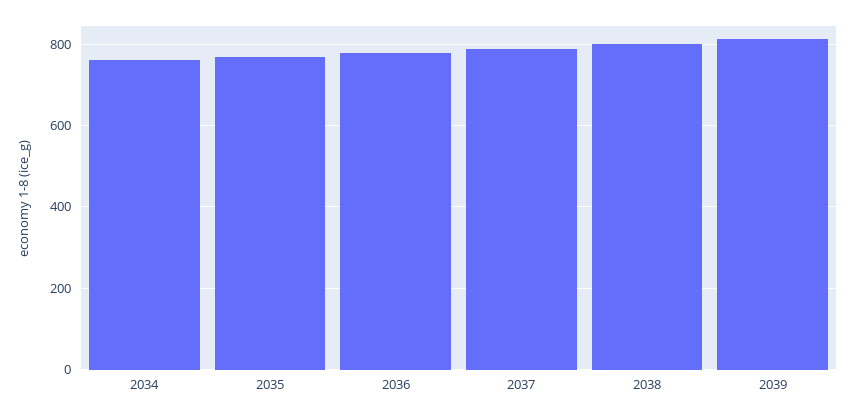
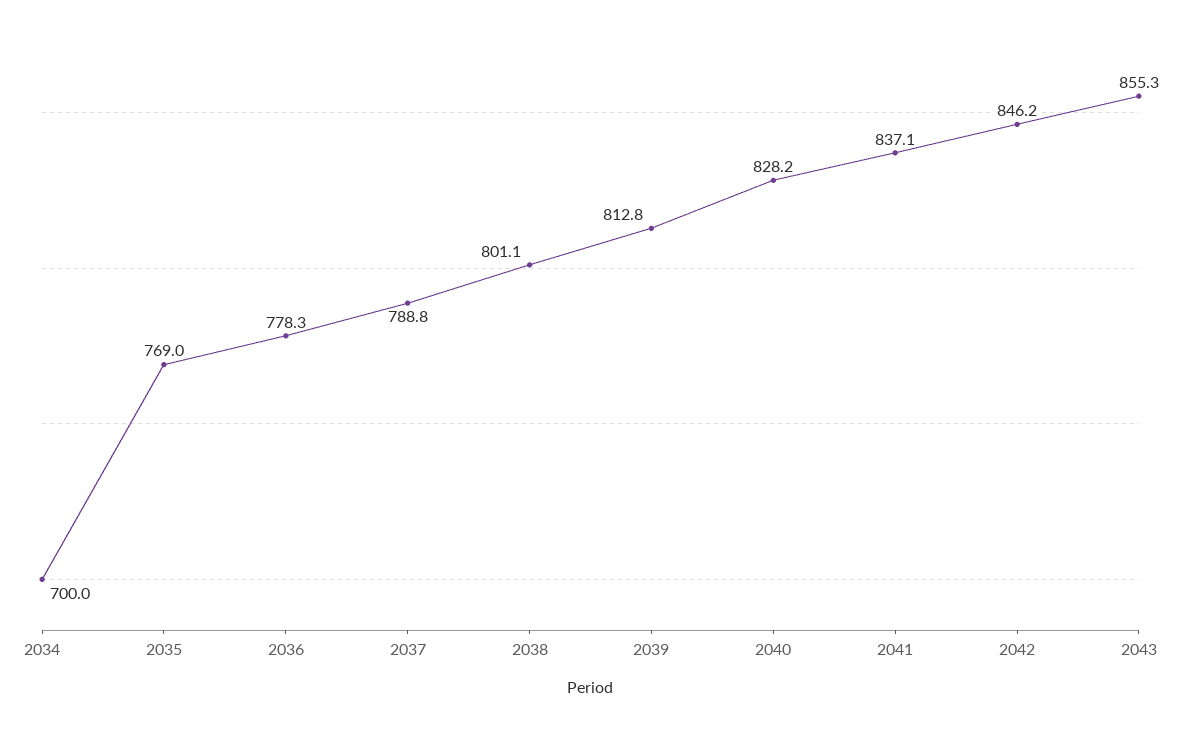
2034: 760 -> 700
2040: none -> 828.2
2041: none -> 837.1
2042: none -> 846.2
2043: none -> 855.3

